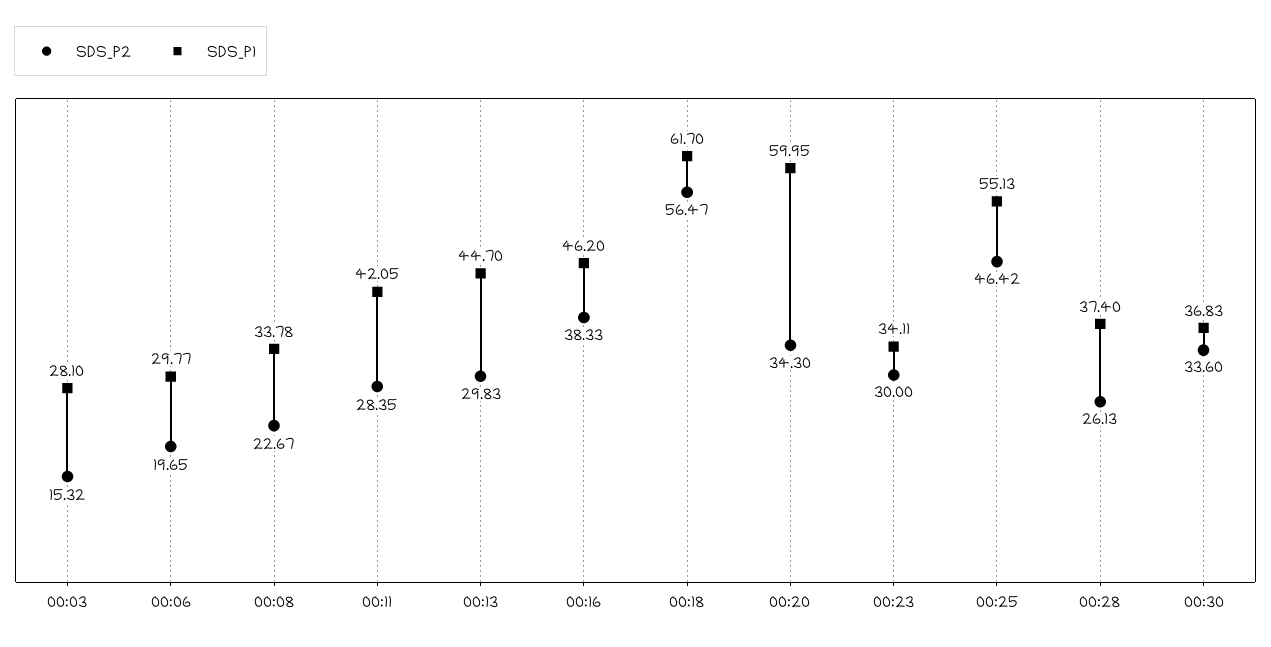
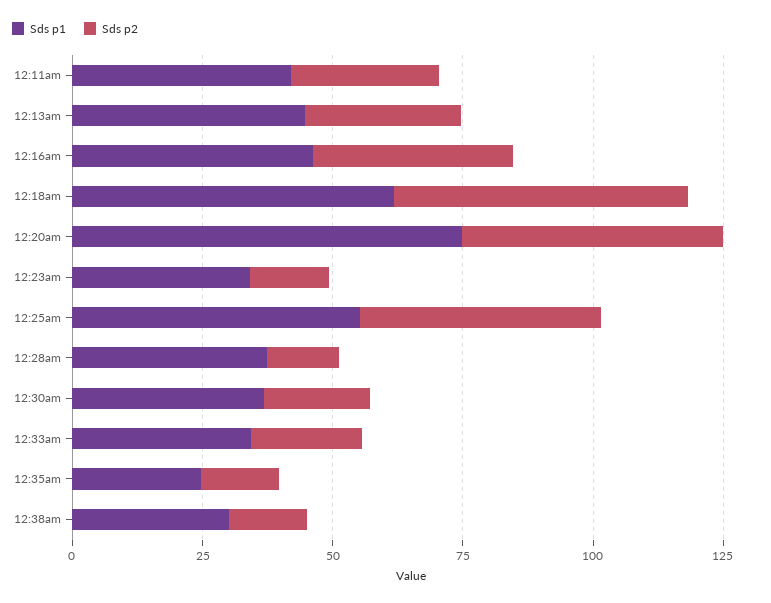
SDS_P2, 00:03: 15.32 -> none
SDS_P1, 00:03: 28.1 -> none
SDS_P2, 00:06: 19.65 -> none
SDS_P1, 00:06: 29.77 -> none
SDS_P2, 00:08: 22.67 -> none
SDS_P1, 00:08: 33.78 -> none
SDS_P2, 00:20: 34.3 -> 50
SDS_P1, 00:20: 59.95 -> 75
SDS_P2, 00:23: 30 -> 15
SDS_P2, 00:28: 26.13 -> 15
SDS_P2, 00:30: 33.6 -> 20
SDS_P1, 12:33am: none -> 35
SDS_P2, 12:33am: none -> 20
SDS_P1, 12:35am: none -> 25
SDS_P2, 12:35am: none -> 15
SDS_P1, 12:38am: none -> 30
SDS_P2, 12:38am: none -> 15

